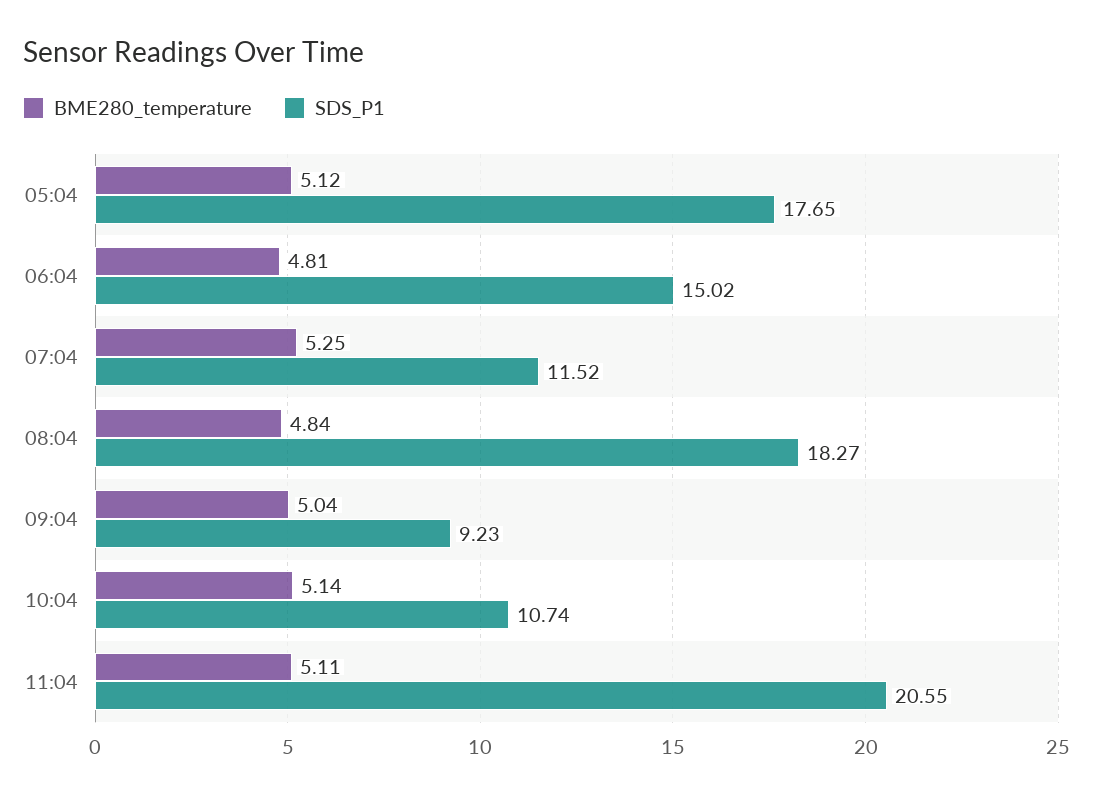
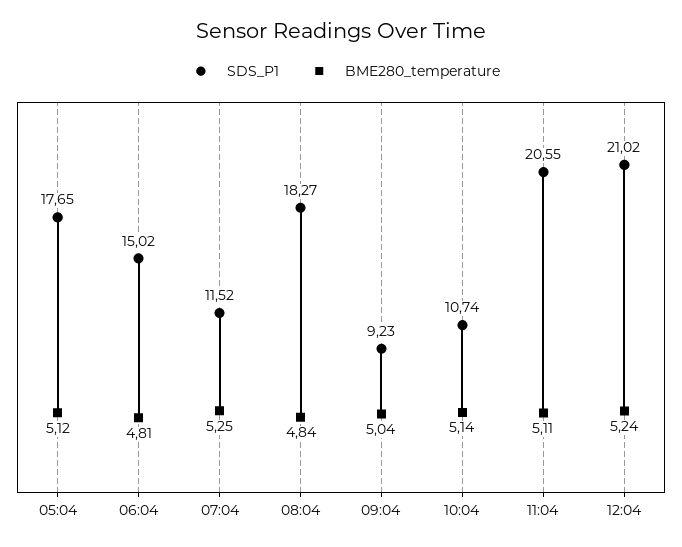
SDS_P1, 12:04: none -> 21.02
BME280_temperature, 12:04: none -> 5.24

